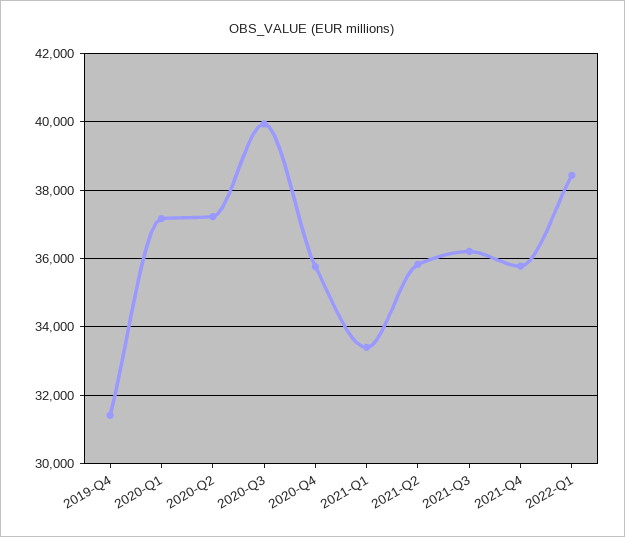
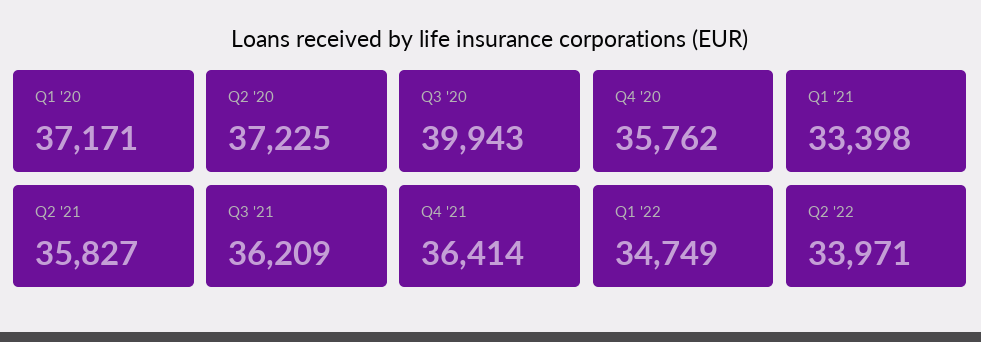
2019-Q4: 31400 -> none
2021-Q4: 35800 -> 36414
2022-Q1: 38400 -> 34749
Q2 '22: none -> 33971

